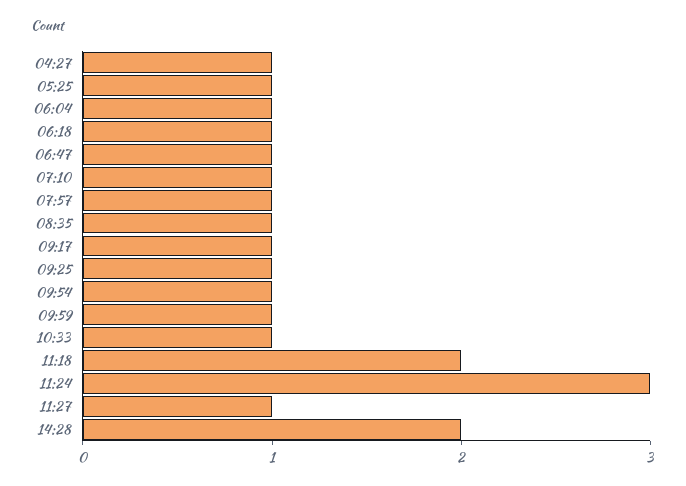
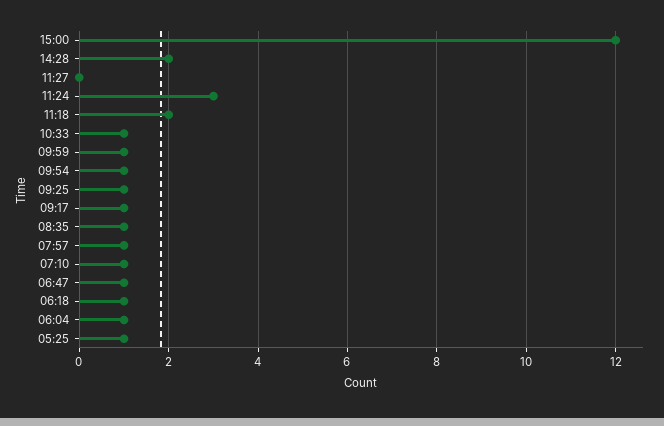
04:27: 1 -> none
11:27: 1 -> 0
15:00: none -> 12

